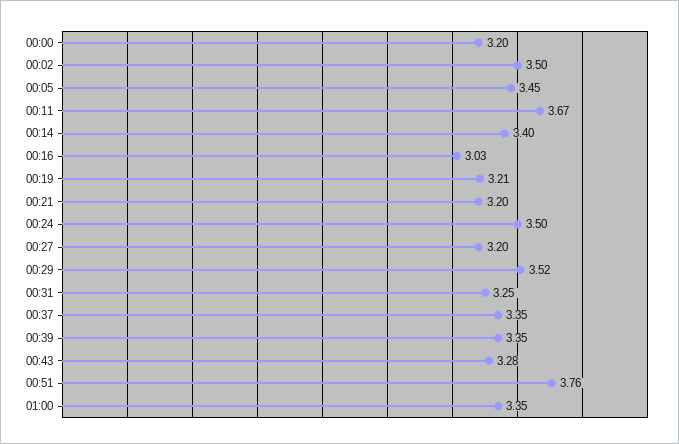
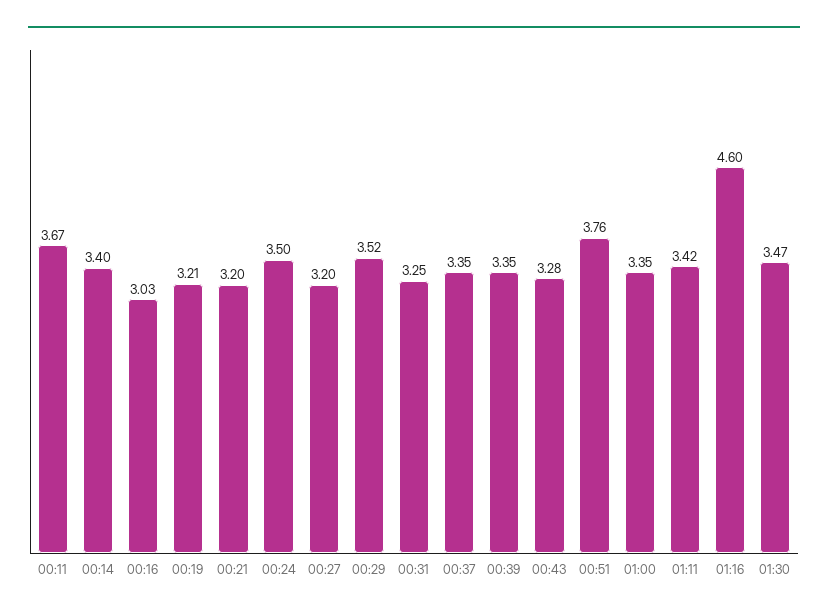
00:00: 3.2 -> none
00:02: 3.5 -> none
00:05: 3.45 -> none
01:11: none -> 3.42
01:16: none -> 4.6
01:30: none -> 3.47

